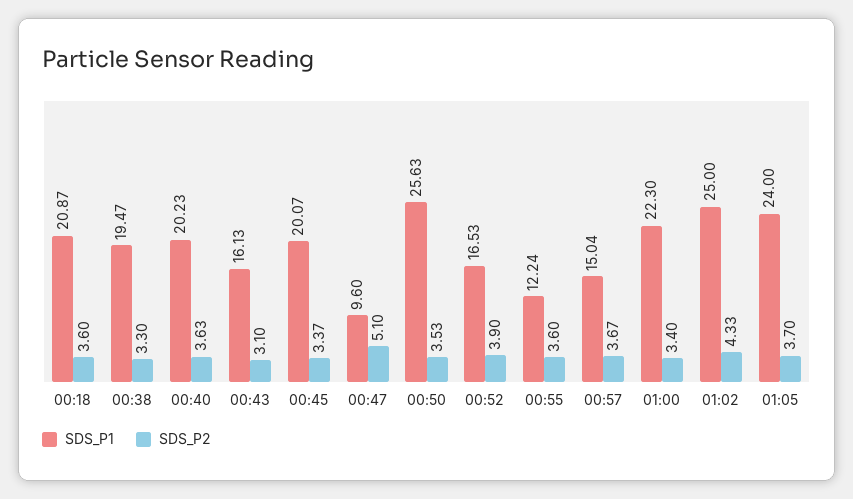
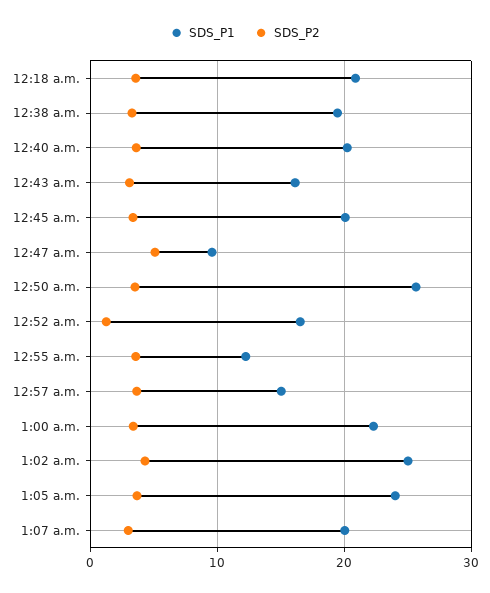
SDS_P2, 00:52: 3.9 -> 1
SDS_P1, 1:07 a.m.: none -> 20
SDS_P2, 1:07 a.m.: none -> 3

